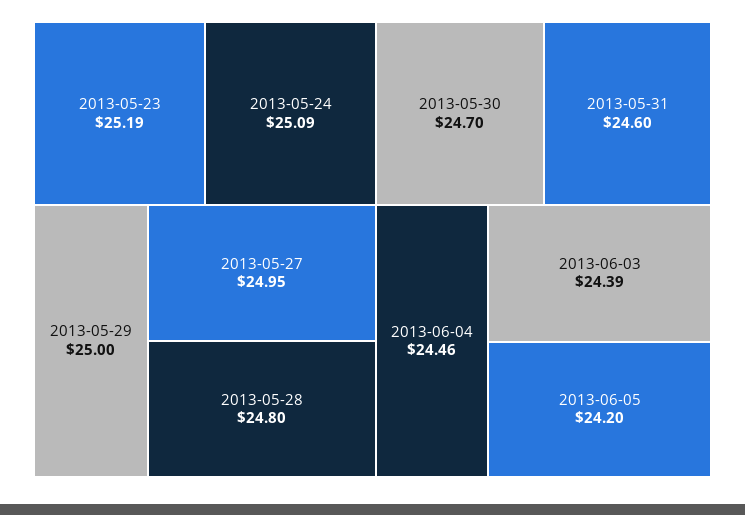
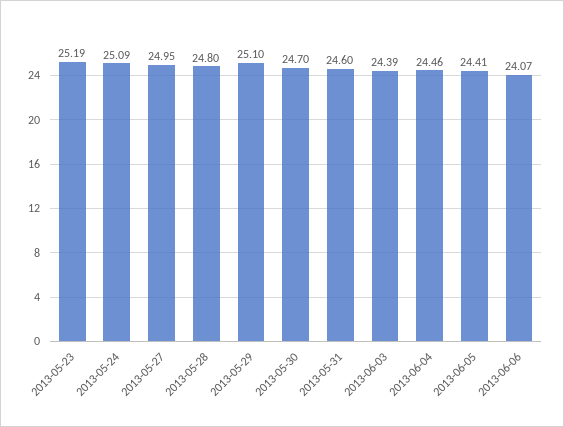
2013-05-29: 25 -> 25.1
2013-06-05: 24.2 -> 24.41
2013-06-06: none -> 24.07

